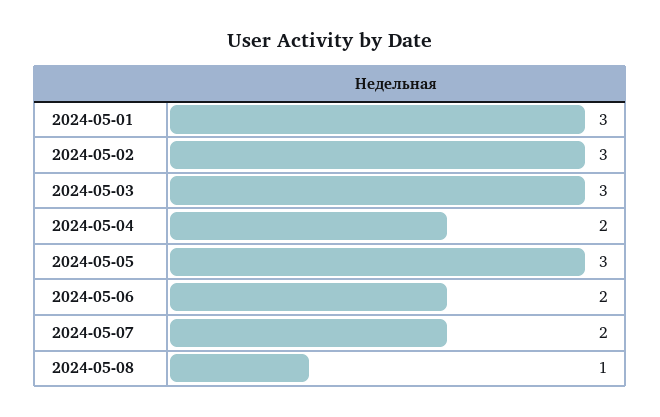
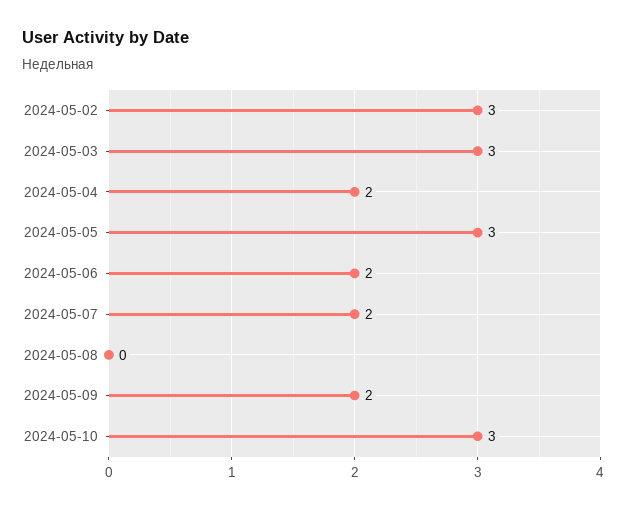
2024-05-01: 3 -> none
2024-05-08: 1 -> 0
2024-05-09: none -> 2
2024-05-10: none -> 3

